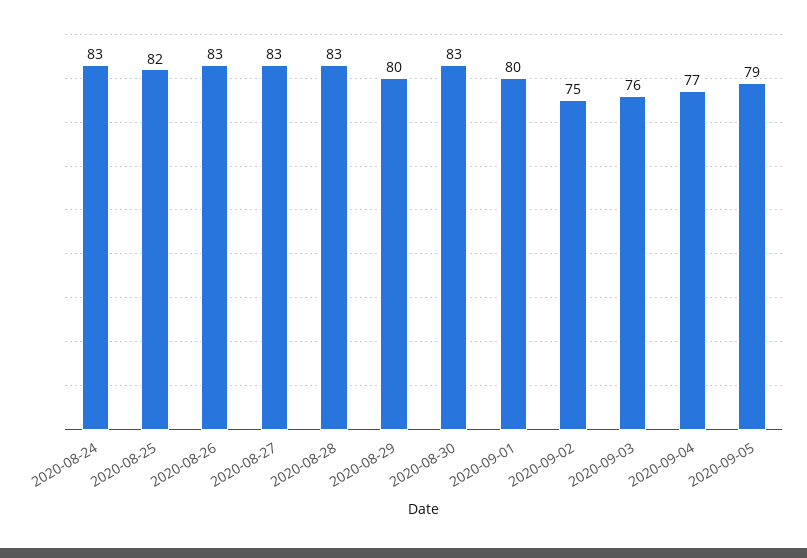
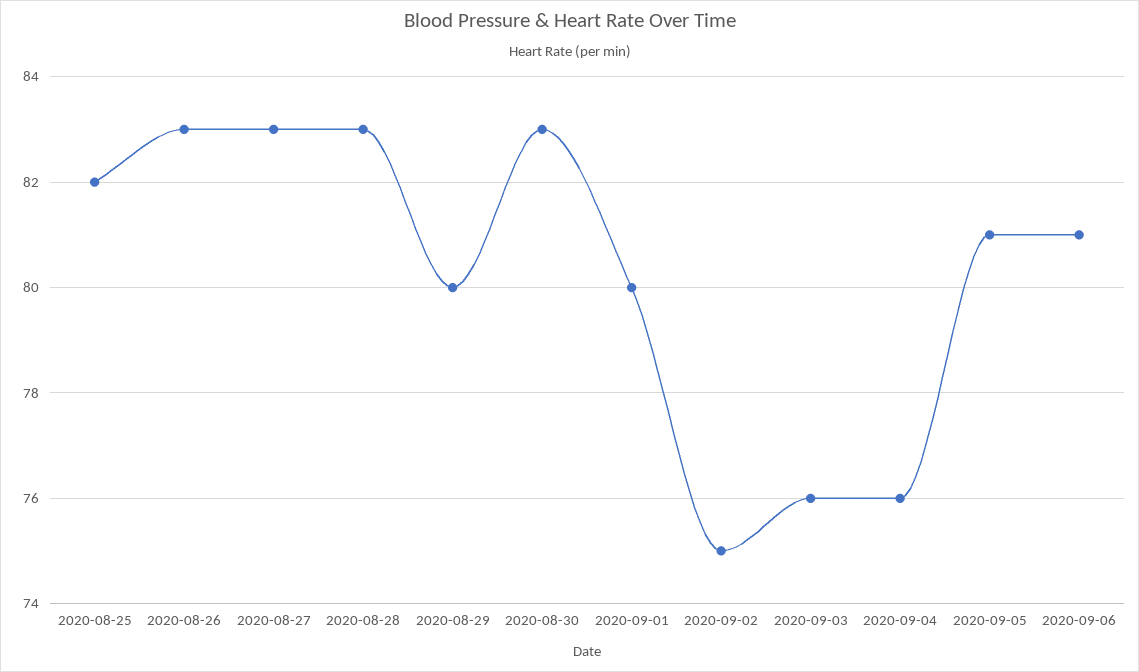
2020-08-24: 83 -> none
2020-09-04: 77 -> 76
2020-09-05: 79 -> 81
2020-09-06: none -> 81

